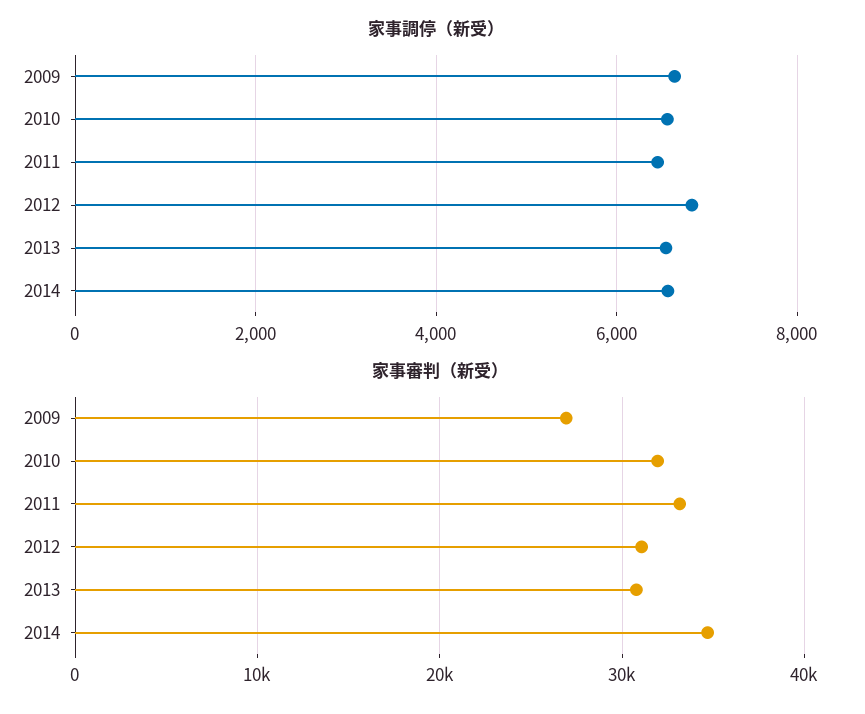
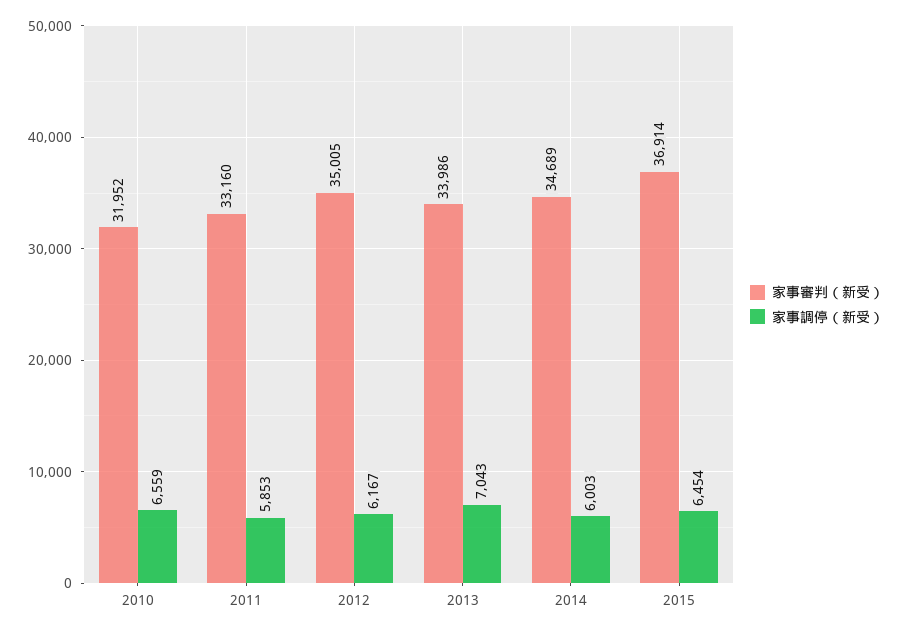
家事調停（新受）, 2009: 6600 -> none
家事調停（新受）, 2011: 6400 -> 5853
家事調停（新受）, 2012: 6800 -> 6167
家事調停（新受）, 2013: 6600 -> 7043
家事調停（新受）, 2014: 6600 -> 6003
家事審判（新受）, 2009: 27000 -> none
家事審判（新受）, 2012: 31000 -> 35005
家事審判（新受）, 2013: 31000 -> 33986
家事審判（新受）, 2015: none -> 36914
家事調停（新受）, 2015: none -> 6454

